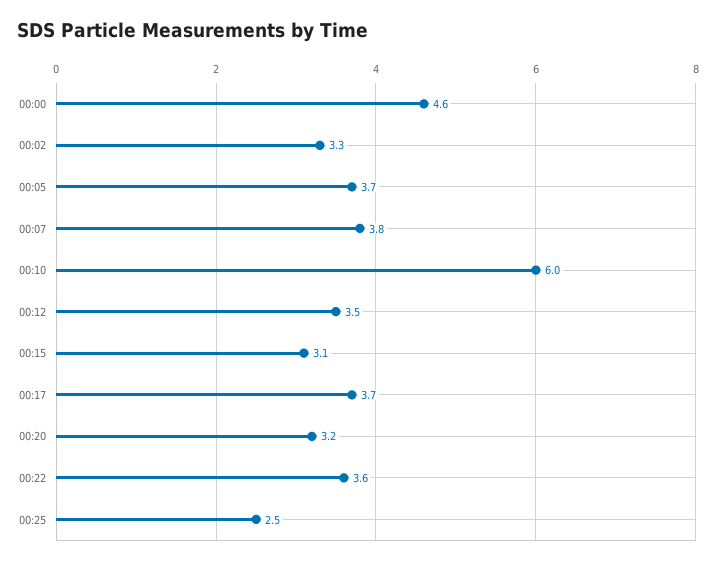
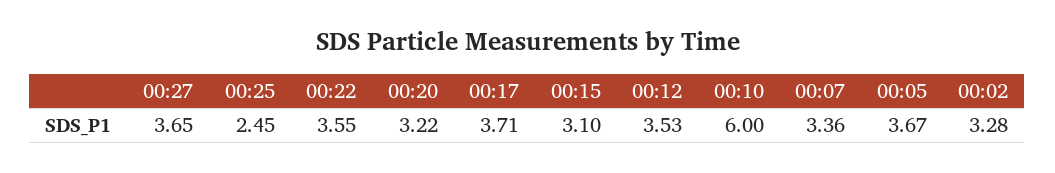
00:00: 4.6 -> none
00:07: 3.8 -> 3.36
00:27: none -> 3.65

